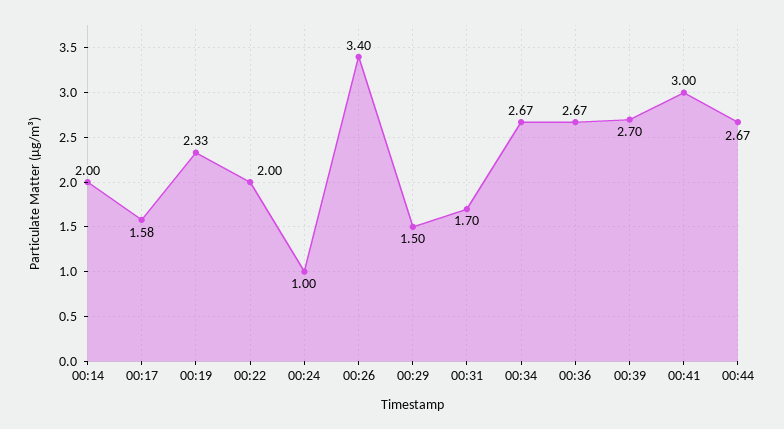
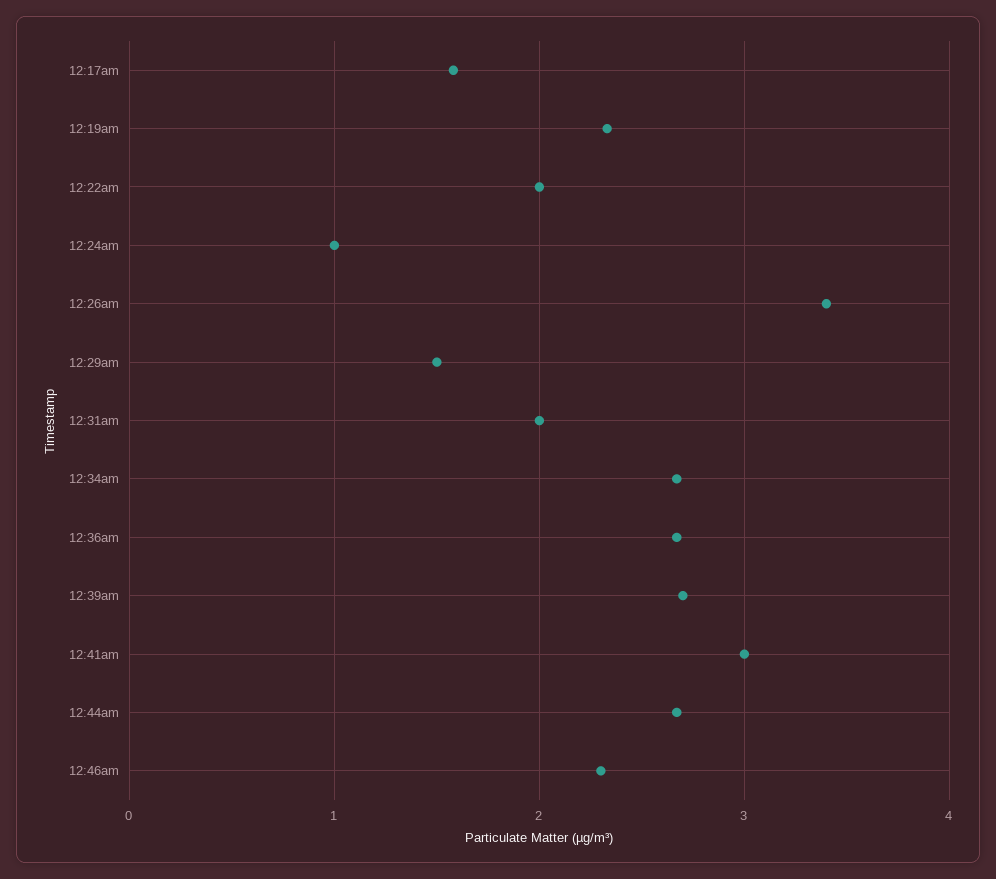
00:14: 2 -> none
00:31: 1.7 -> 2
12:46am: none -> 2.3

